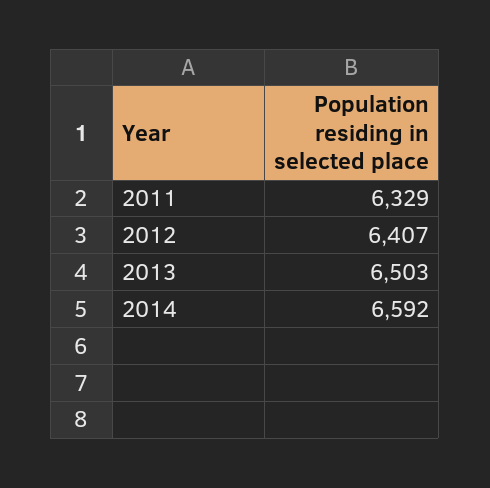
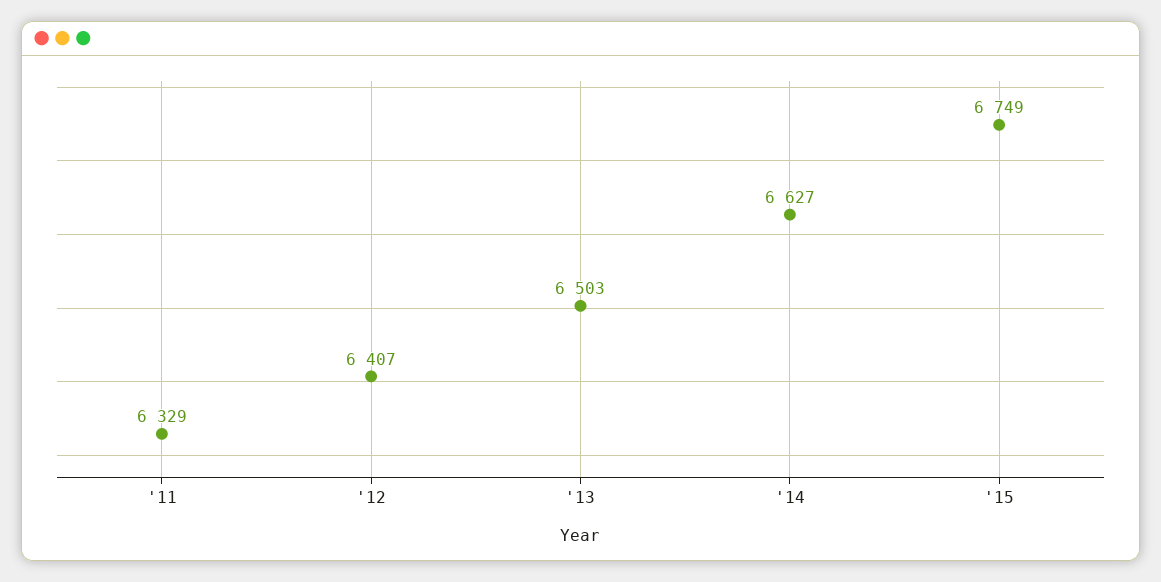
2014: 6592 -> 6627
'15: none -> 6749

